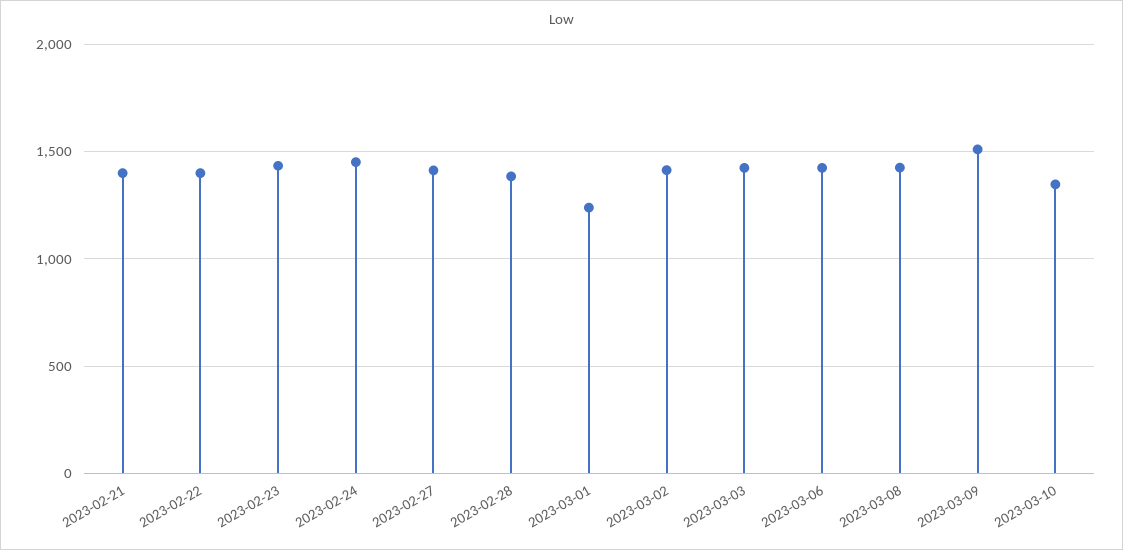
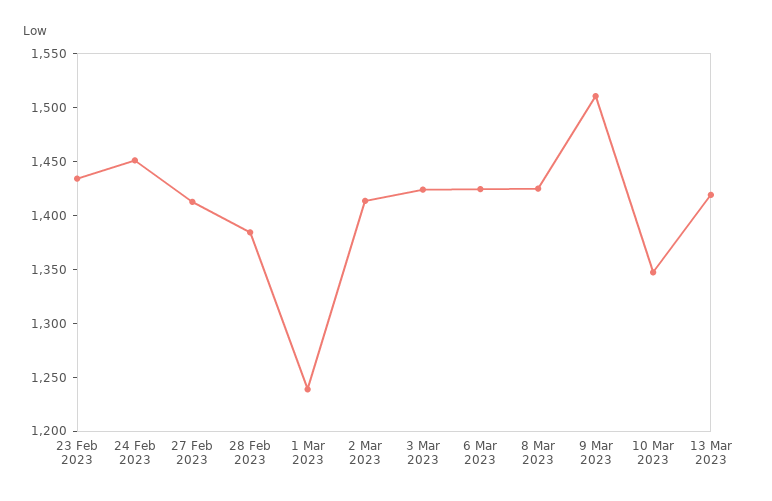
2023-02-21: 1400 -> none
2023-02-22: 1400 -> none
13 Mar 2023: none -> 1420

